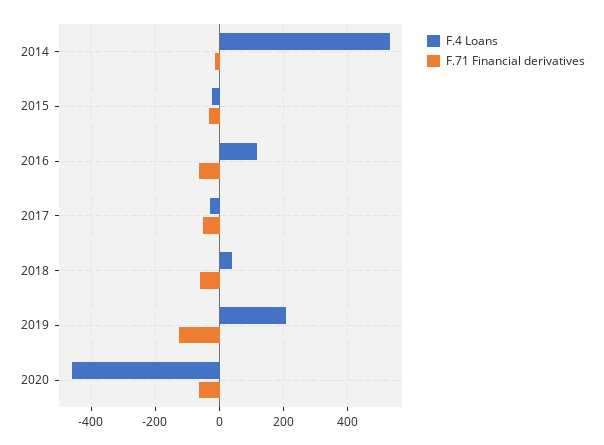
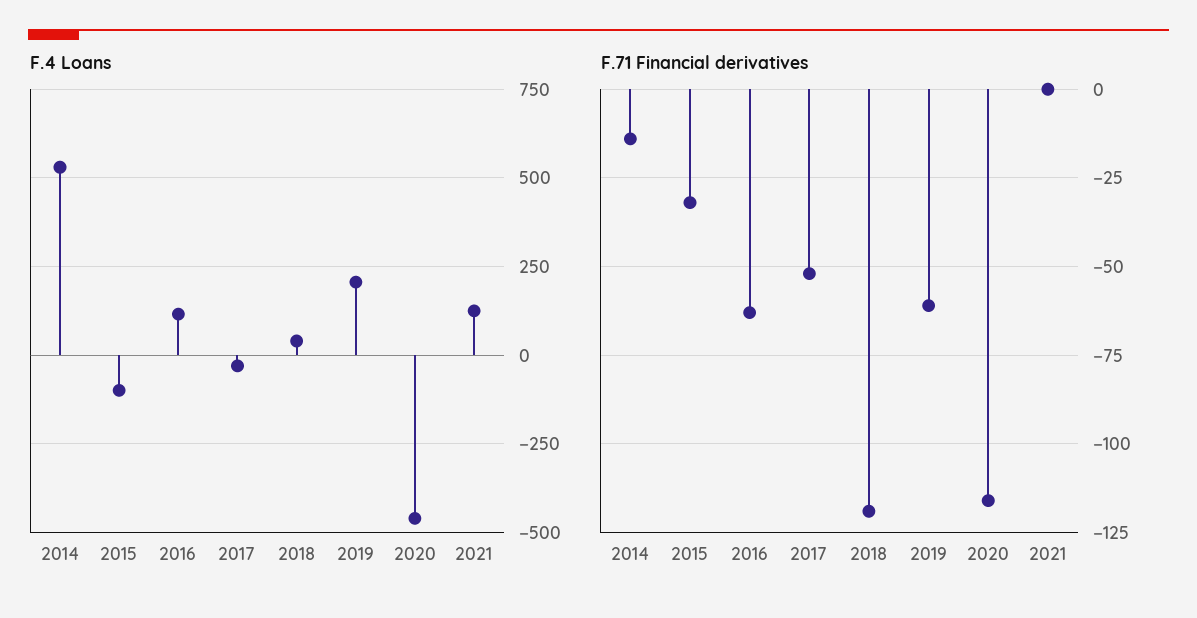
F.4 Loans, 2015: -20 -> -100
F.71 Financial derivatives, 2018: -60 -> -120
F.71 Financial derivatives, 2019: -120 -> -60
F.71 Financial derivatives, 2020: -60 -> -115
F.4 Loans, 2021: none -> 125
F.71 Financial derivatives, 2021: none -> 0

